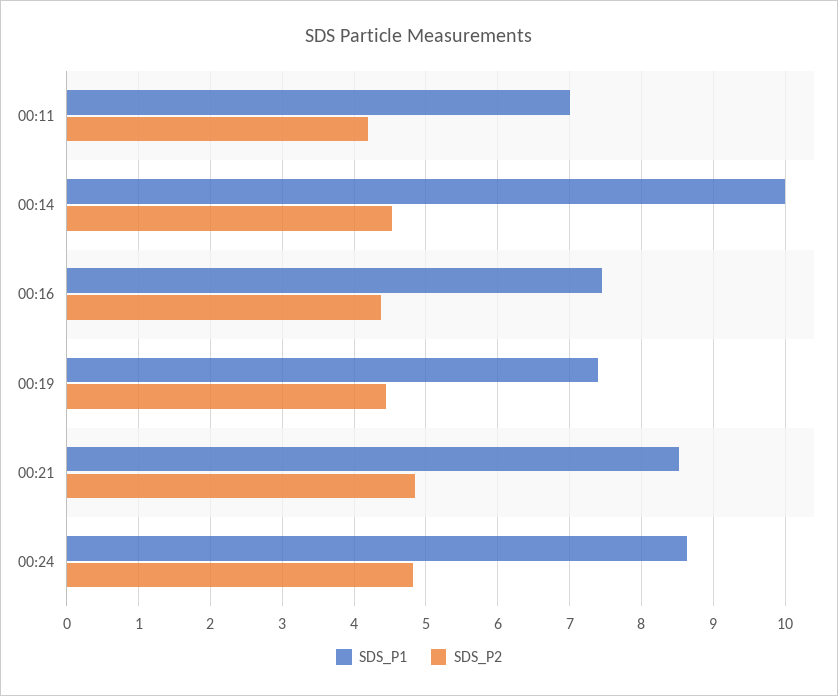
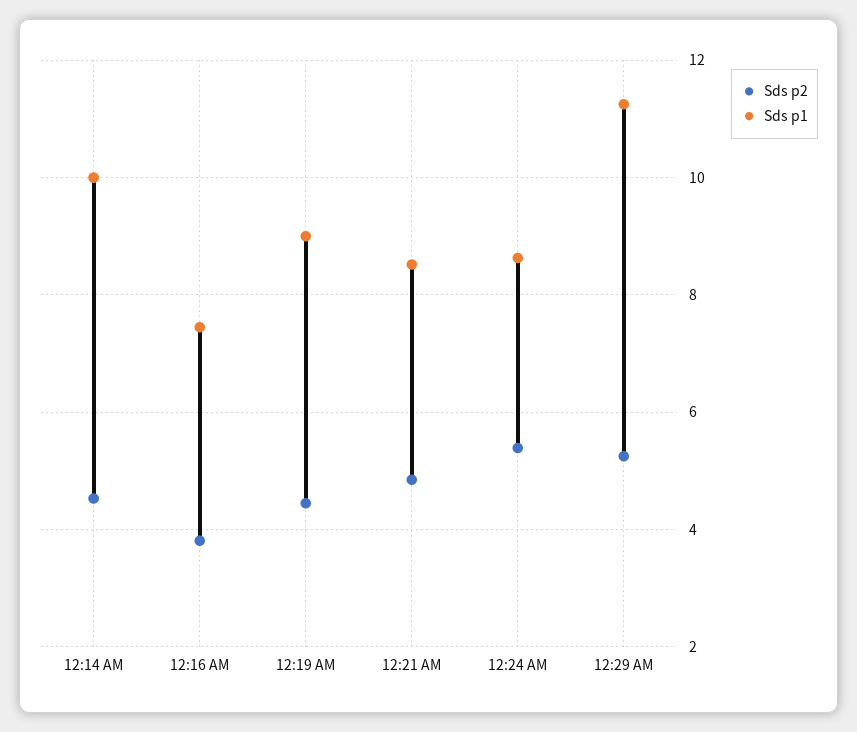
SDS_P1, 00:11: 7 -> none
SDS_P2, 00:11: 4.2 -> none
SDS_P2, 00:16: 4.4 -> 3.8
SDS_P1, 00:19: 7.4 -> 9
SDS_P2, 00:24: 4.8 -> 5.4
SDS_P2, 12:29 AM: none -> 5.2
SDS_P1, 12:29 AM: none -> 11.2

